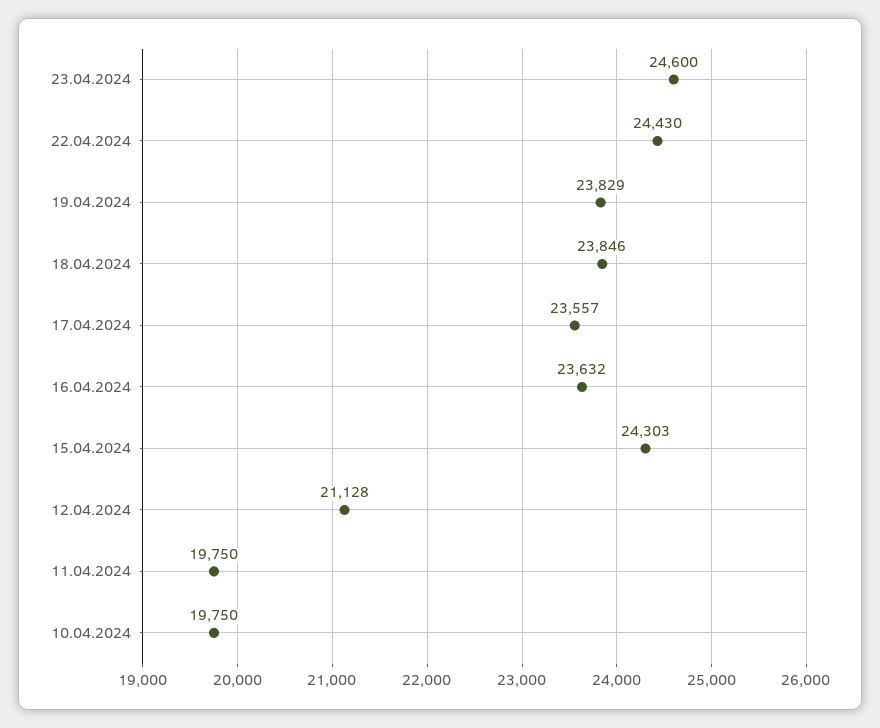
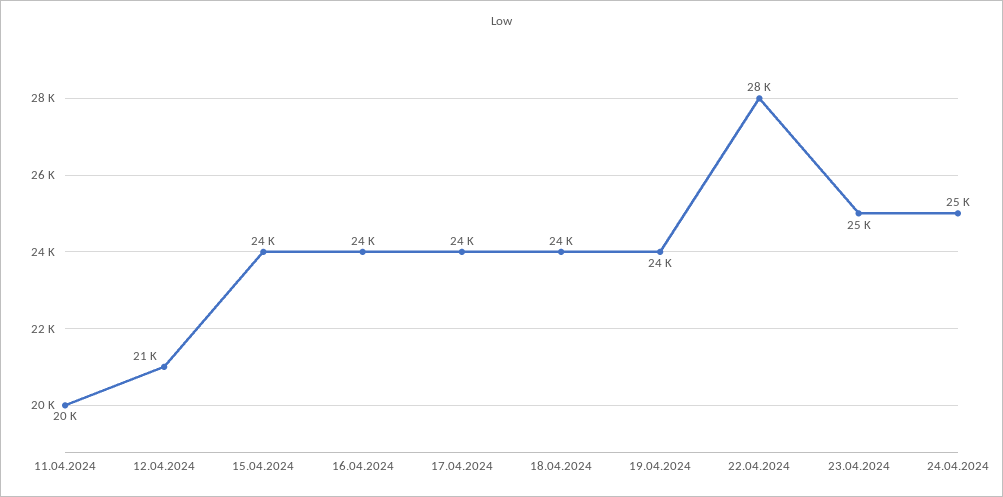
22.04.2024: 24430 -> 28000
10.04.2024: 19750 -> none
24.04.2024: none -> 25000

